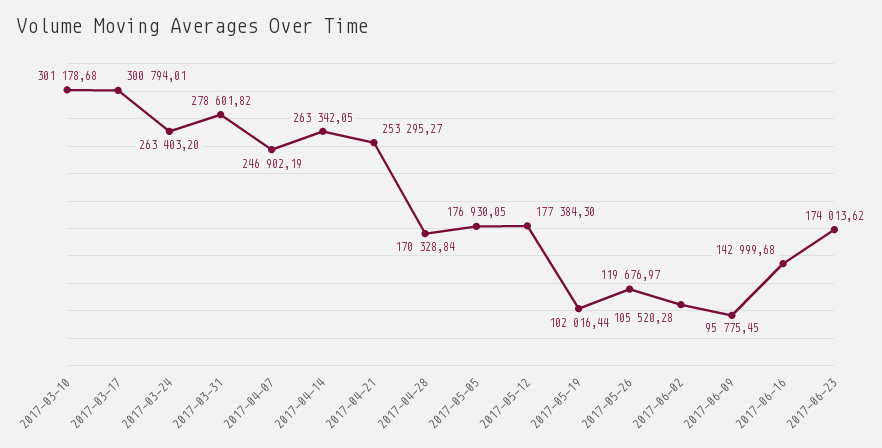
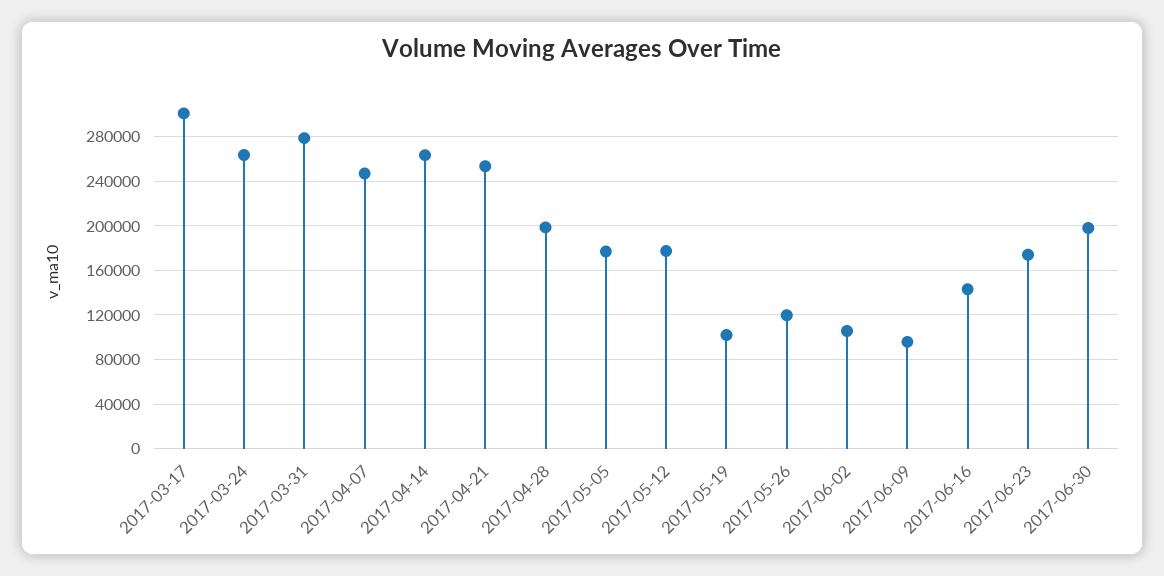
2017-03-10: 301178.68 -> none
2017-04-28: 170328.84 -> 200000
2017-06-30: none -> 200000

